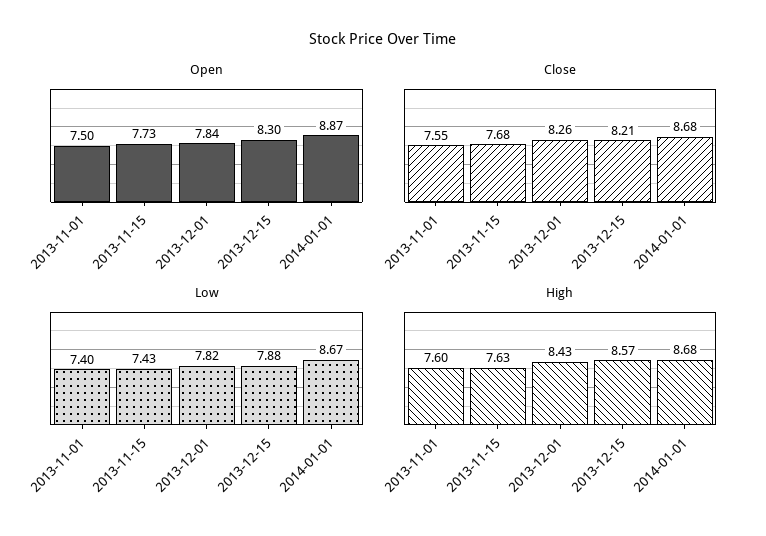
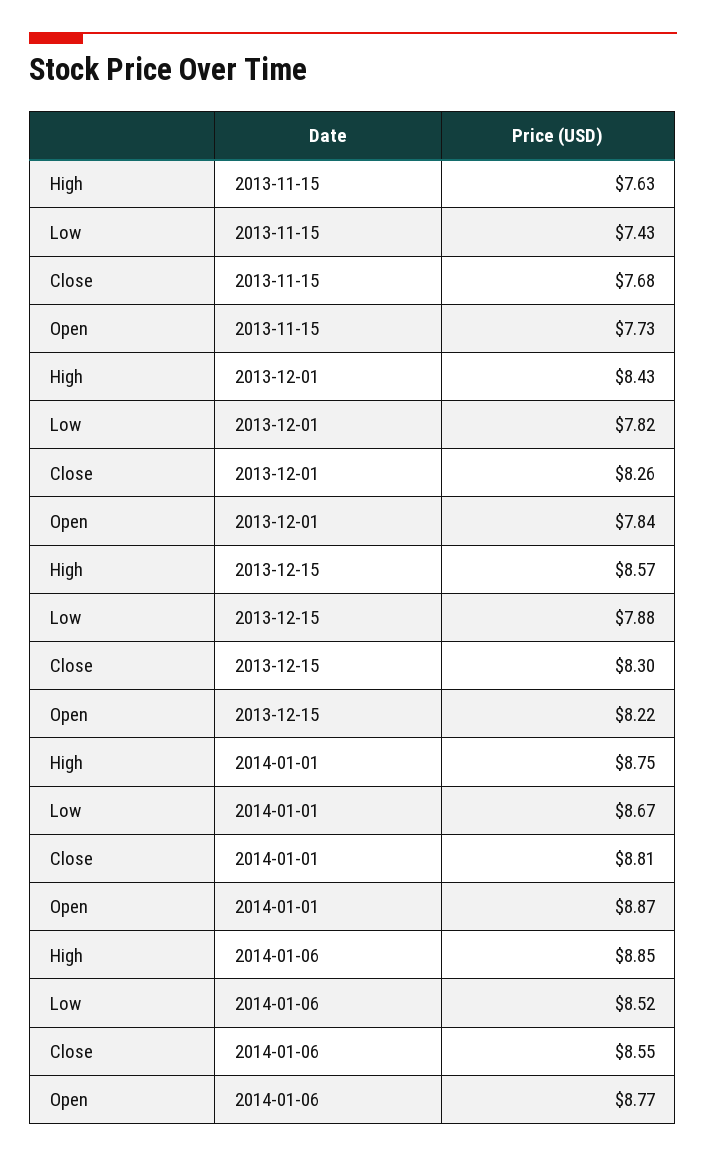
Open, 2013-11-01: 7.5 -> none
Open, 2013-12-15: 8.3 -> 8.22
Close, 2013-11-01: 7.55 -> none
Close, 2013-12-15: 8.21 -> 8.3
Close, 2014-01-01: 8.68 -> 8.81
Low, 2013-11-01: 7.4 -> none
High, 2013-11-01: 7.6 -> none
High, 2014-01-01: 8.68 -> 8.75
High, 2014-01-06: none -> 8.85
Low, 2014-01-06: none -> 8.52
Close, 2014-01-06: none -> 8.55
Open, 2014-01-06: none -> 8.77

